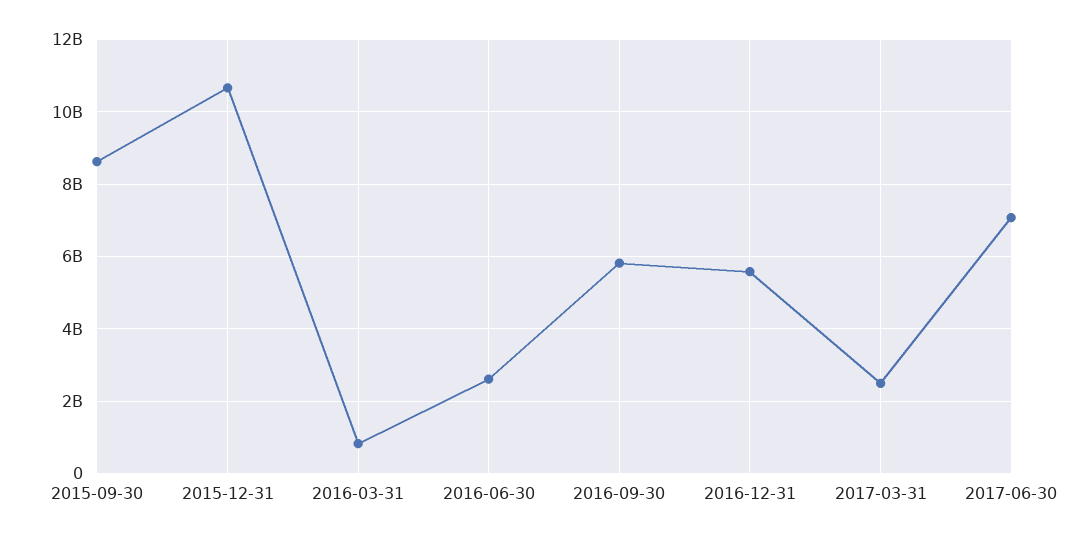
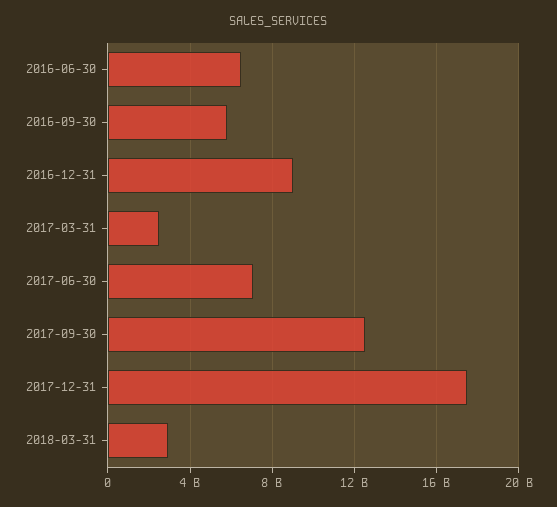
2015-09-30: 8600000000 -> none
2015-12-31: 10600000000 -> none
2016-03-31: 800000000 -> none
2016-06-30: 2600000000 -> 6500000000
2016-12-31: 5600000000 -> 9000000000
2017-09-30: none -> 12500000000
2017-12-31: none -> 17500000000
2018-03-31: none -> 3000000000

